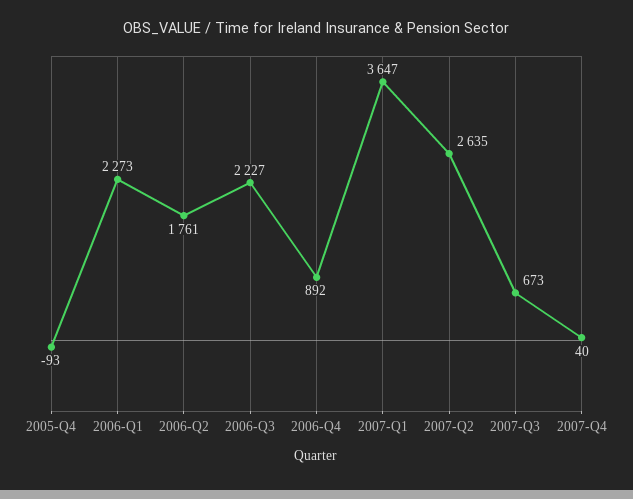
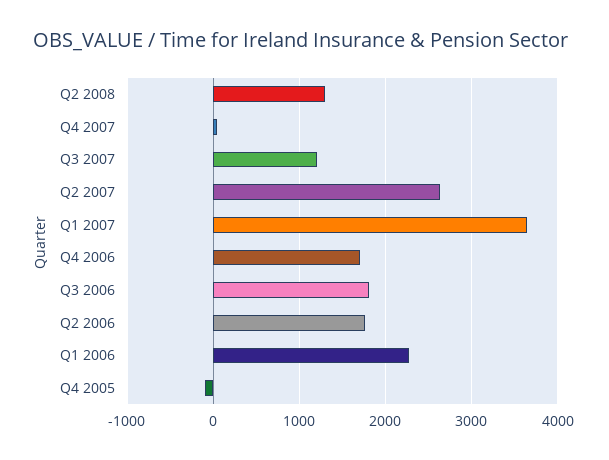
2006-Q3: 2227 -> 1800
2006-Q4: 892 -> 1700
2007-Q3: 673 -> 1200
Q2 2008: none -> 1300

